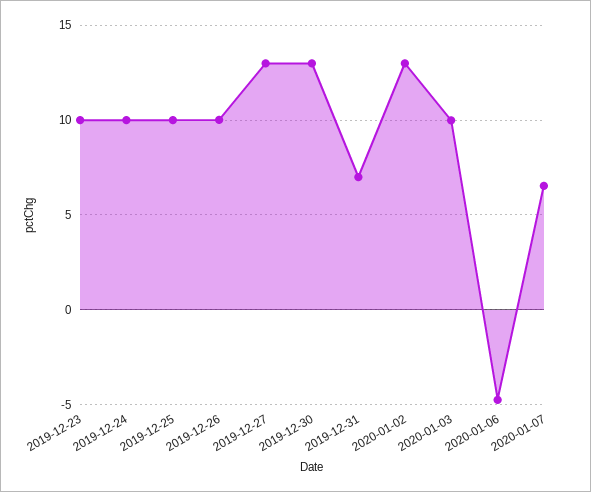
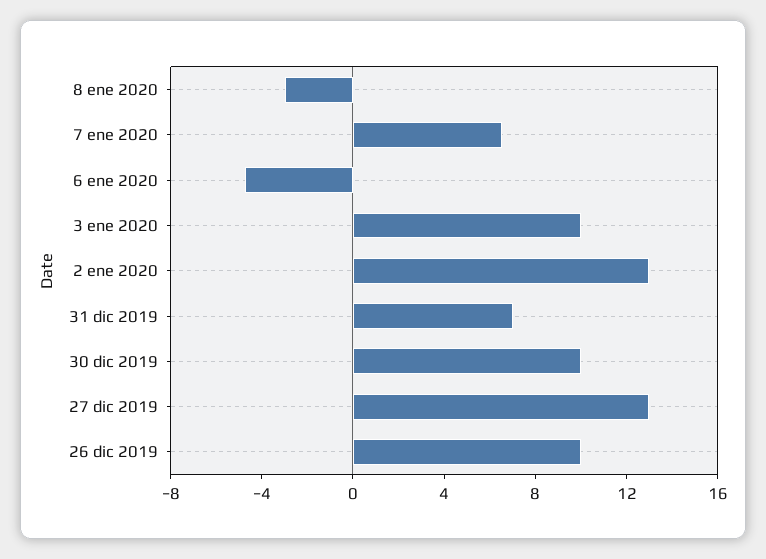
2019-12-23: 10 -> none
2019-12-24: 10 -> none
2019-12-25: 10 -> none
2019-12-30: 13 -> 10
8 ene 2020: none -> -3

